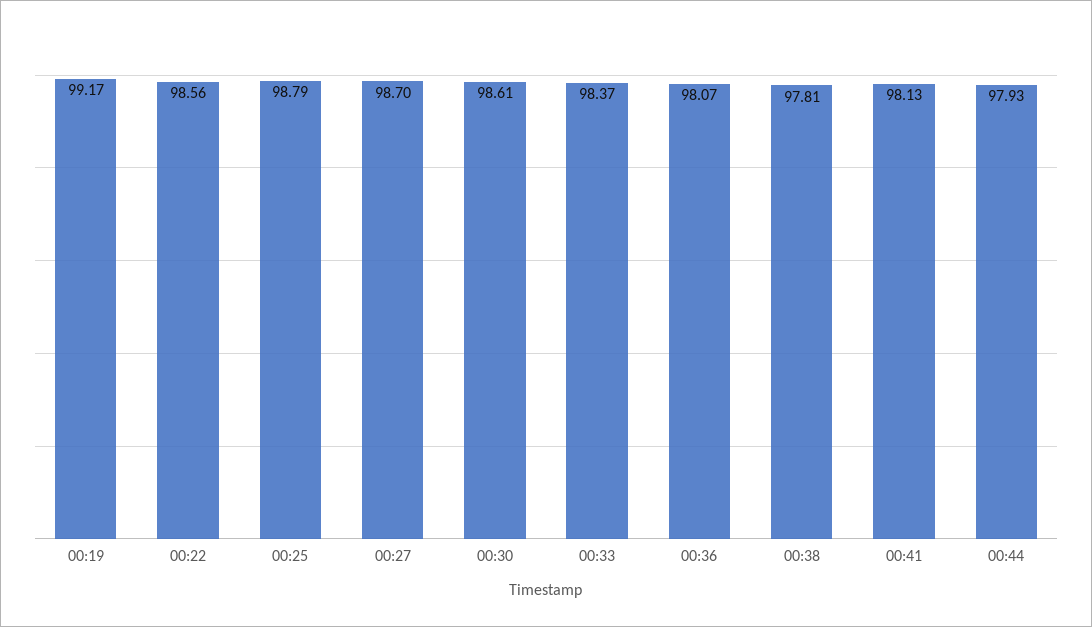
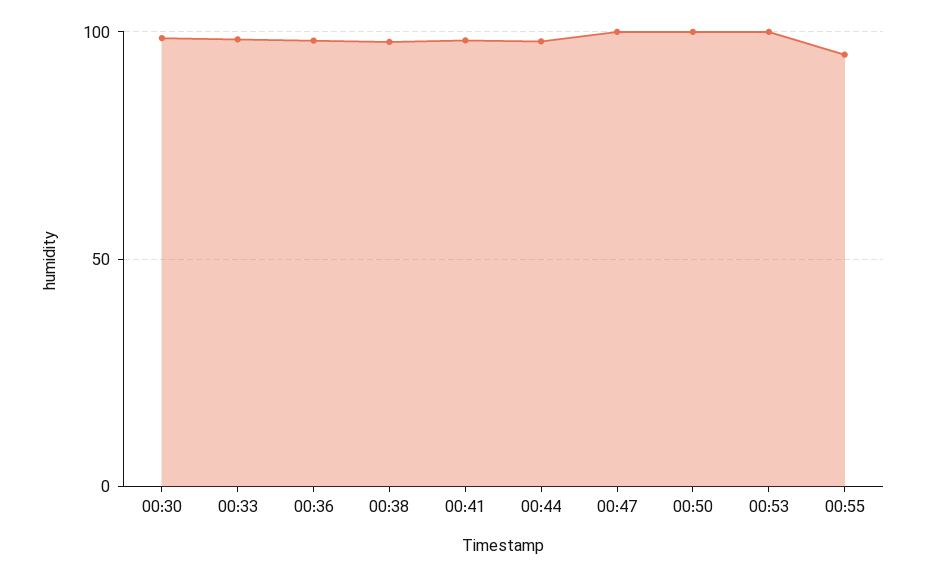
00:19: 99.17 -> none
00:22: 98.56 -> none
00:25: 98.79 -> none
00:27: 98.7 -> none
00:47: none -> 100
00:50: none -> 100
00:53: none -> 100
00:55: none -> 95

